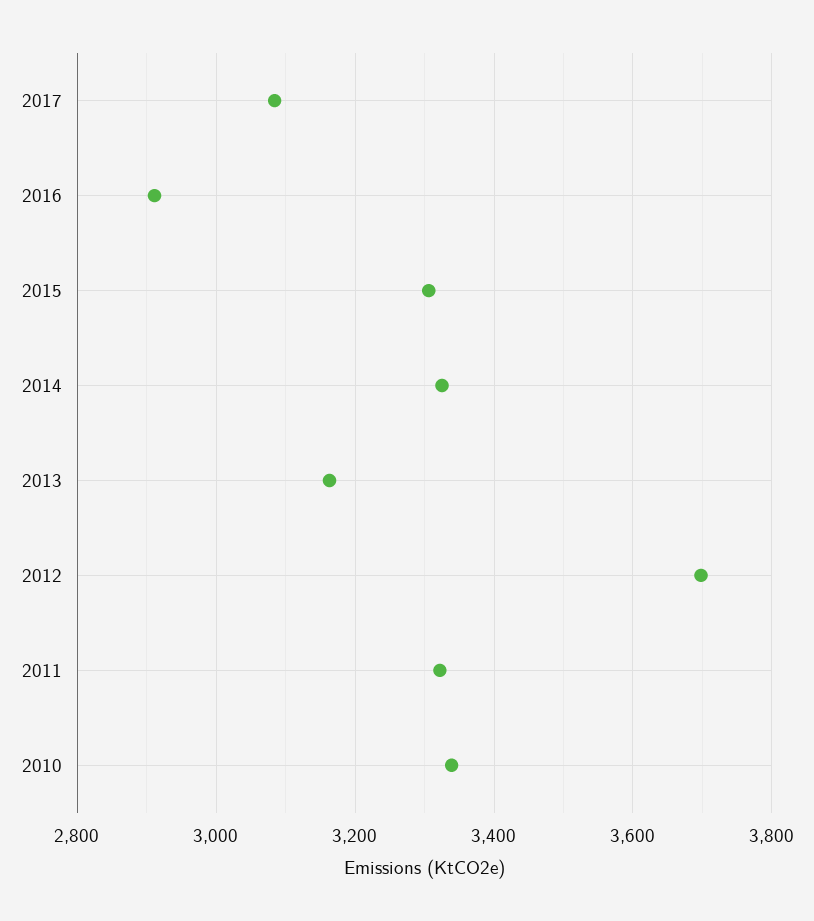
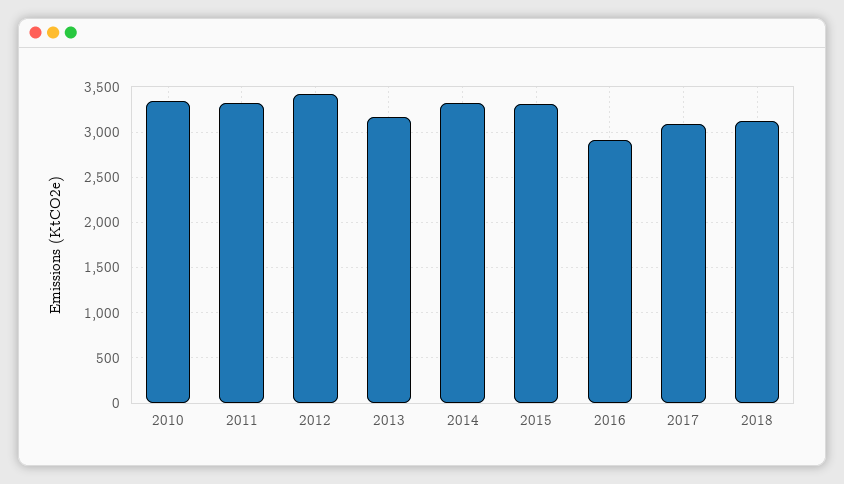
2012: 3700 -> 3400
2018: none -> 3100

